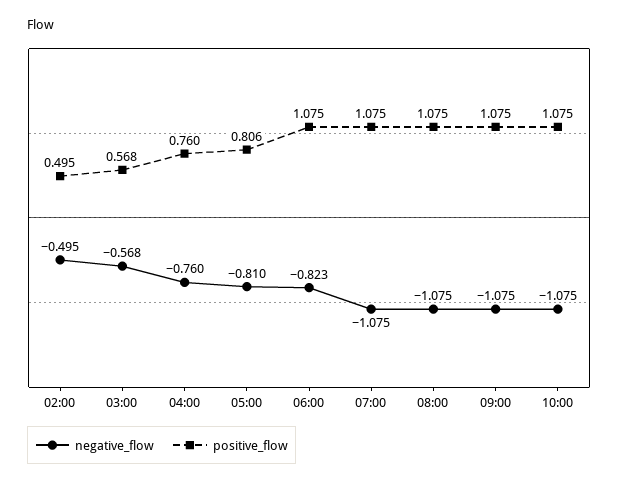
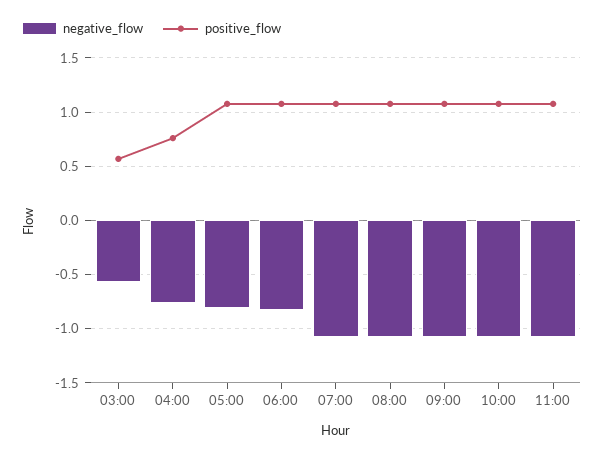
negative_flow, 02:00: -0.495 -> none
positive_flow, 02:00: 0.495 -> none
positive_flow, 05:00: 0.806 -> 1.1
negative_flow, 11:00: none -> -1.1
positive_flow, 11:00: none -> 1.1

